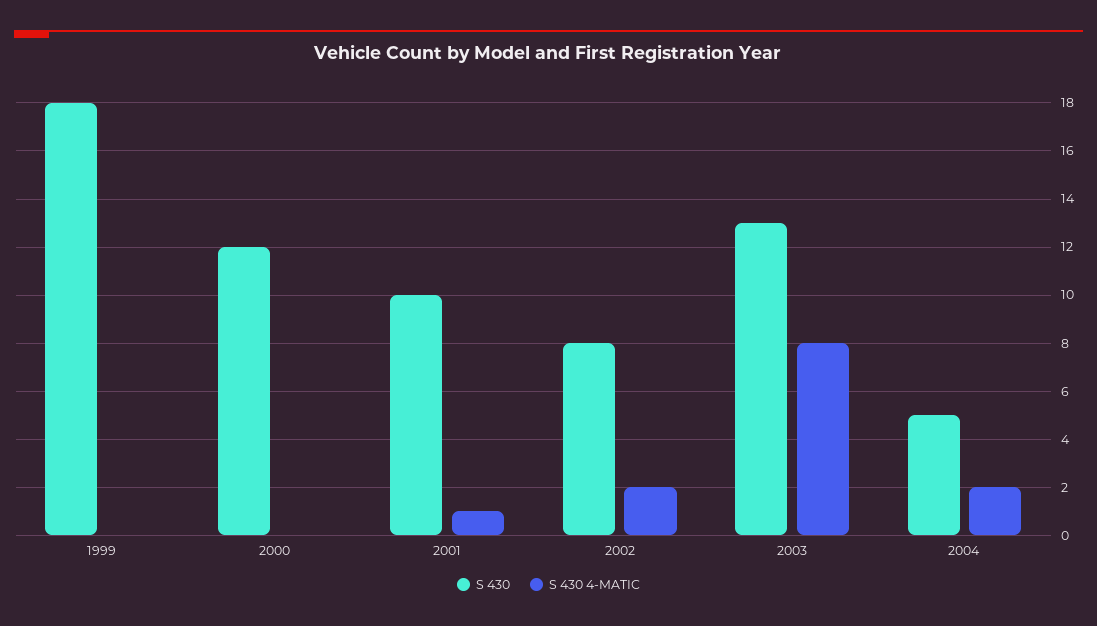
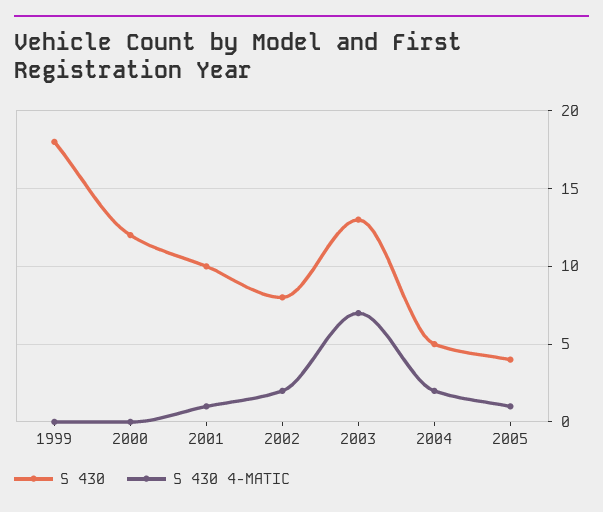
S 430 4-MATIC, 2003: 8 -> 7
S 430, 2005: none -> 4
S 430 4-MATIC, 2005: none -> 1

